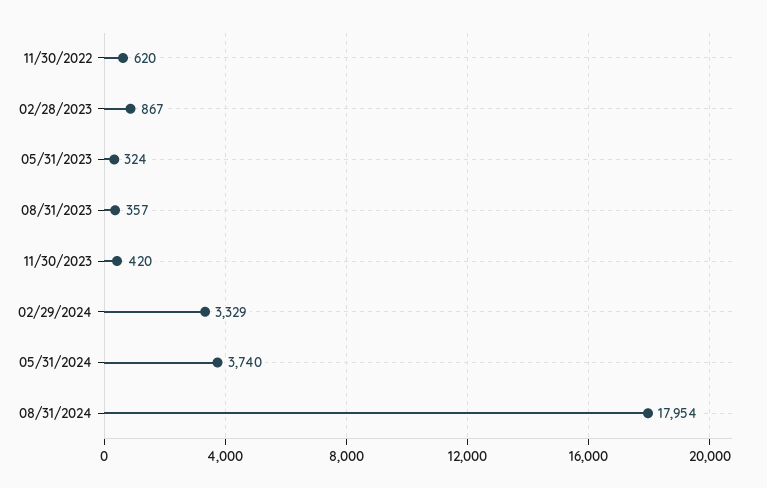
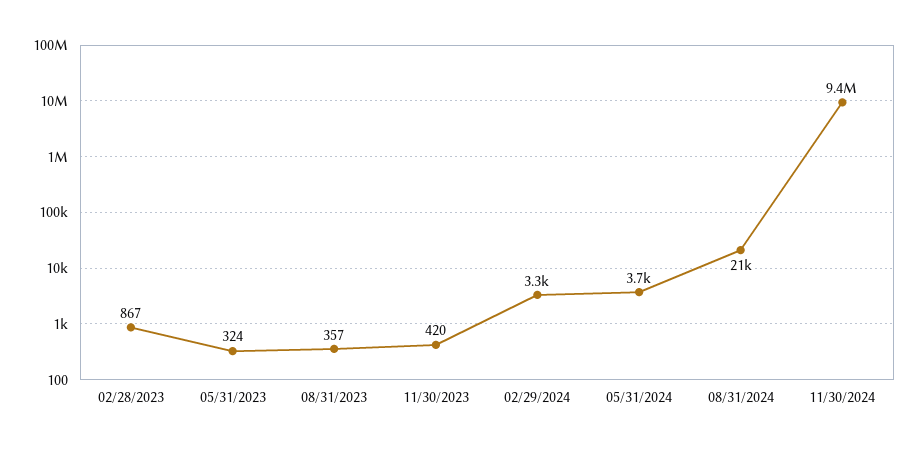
11/30/2022: 620 -> none
08/31/2024: 17954 -> 21000
11/30/2024: none -> 9400000

